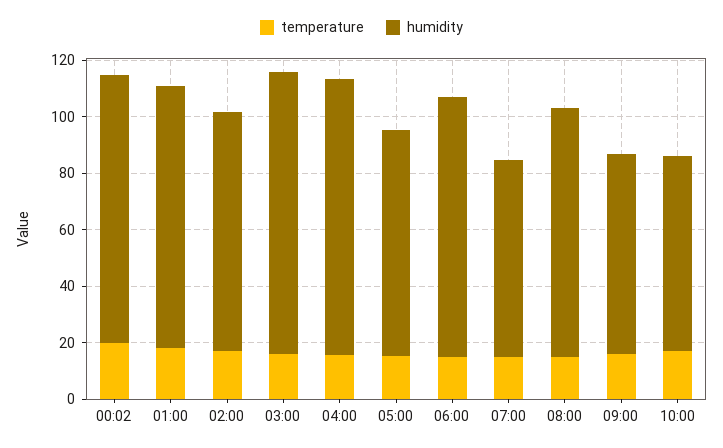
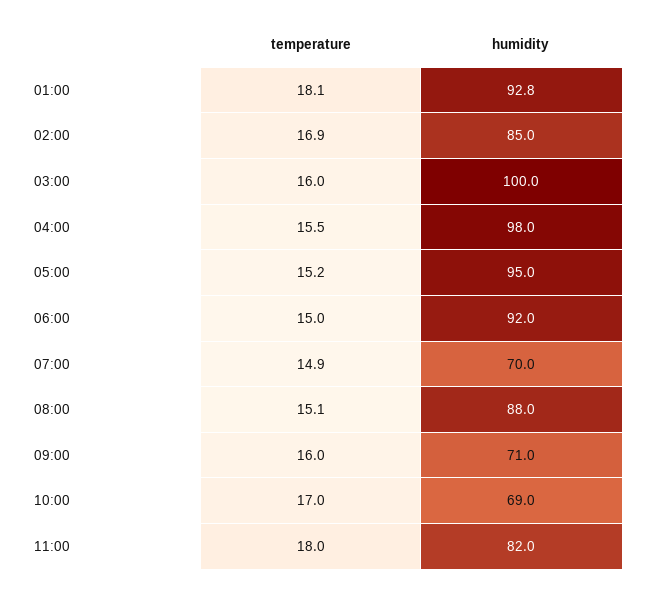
temperature, 00:02: 20 -> none
humidity, 00:02: 95 -> none
humidity, 05:00: 80 -> 95
temperature, 11:00: none -> 18
humidity, 11:00: none -> 82

